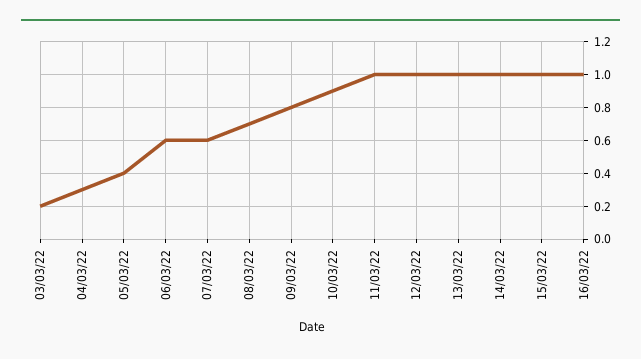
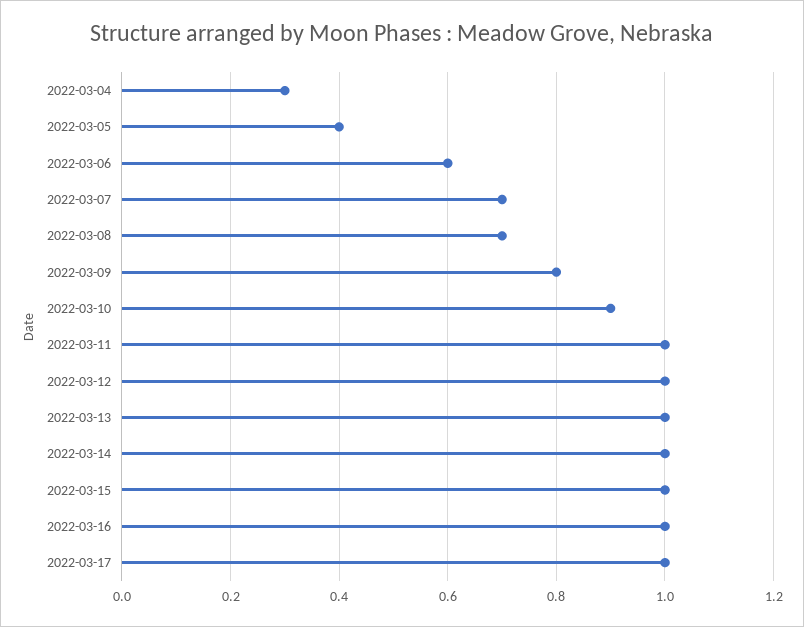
03/03/22: 0.2 -> none
07/03/22: 0.6 -> 0.7
2022-03-17: none -> 1

